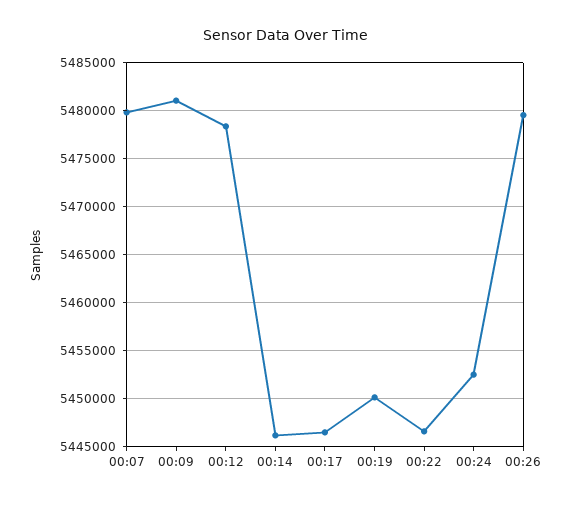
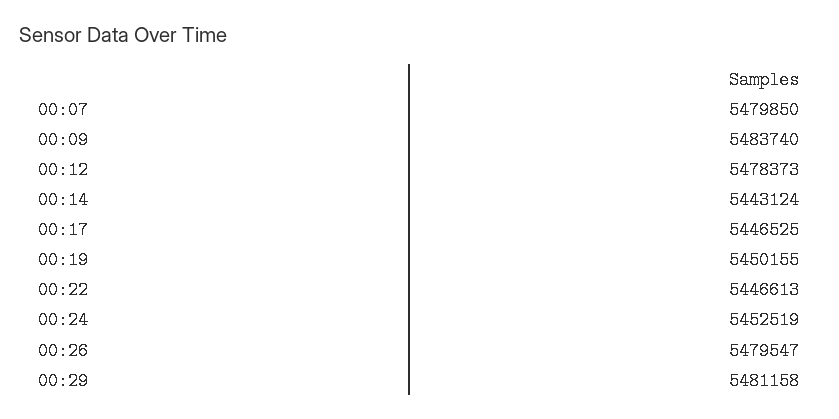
00:09: 5481000 -> 5483740
00:14: 5446000 -> 5443124
00:29: none -> 5481158

